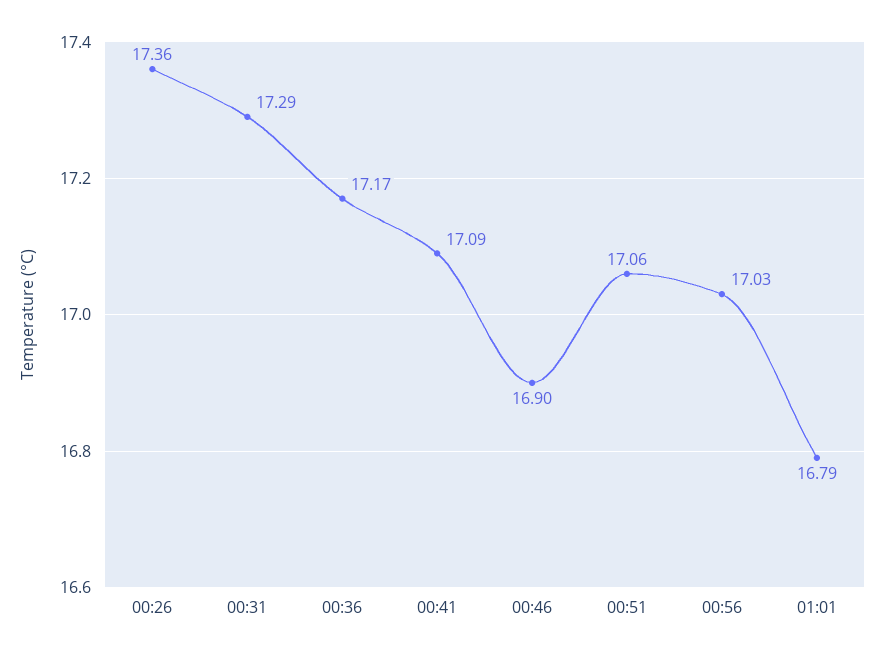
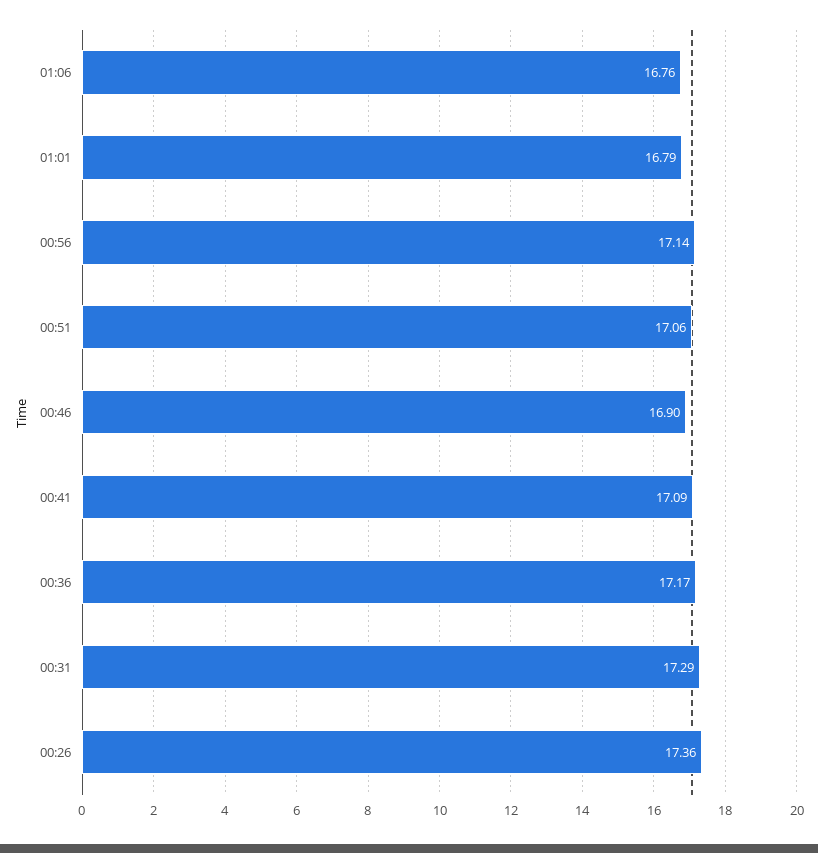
00:56: 17.03 -> 17.14
01:06: none -> 16.76

